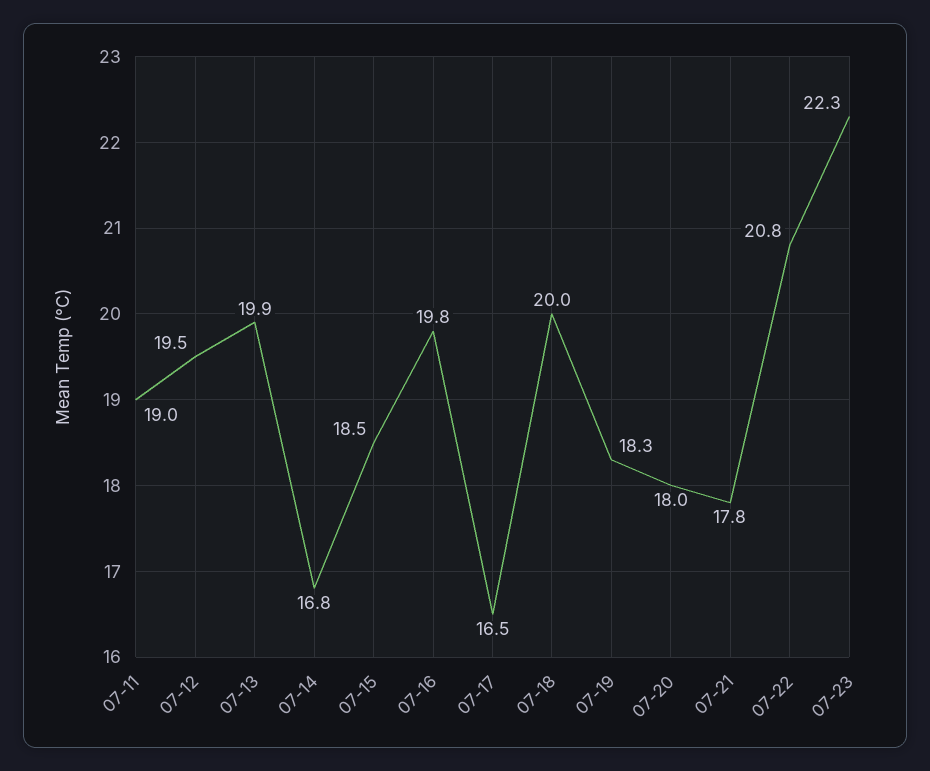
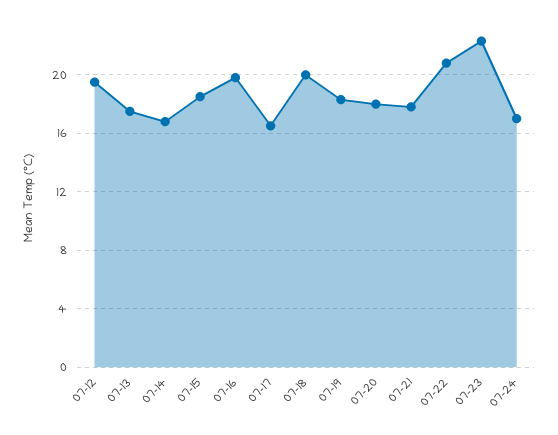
07-11: 19 -> none
07-13: 19.9 -> 17.5
07-24: none -> 17

